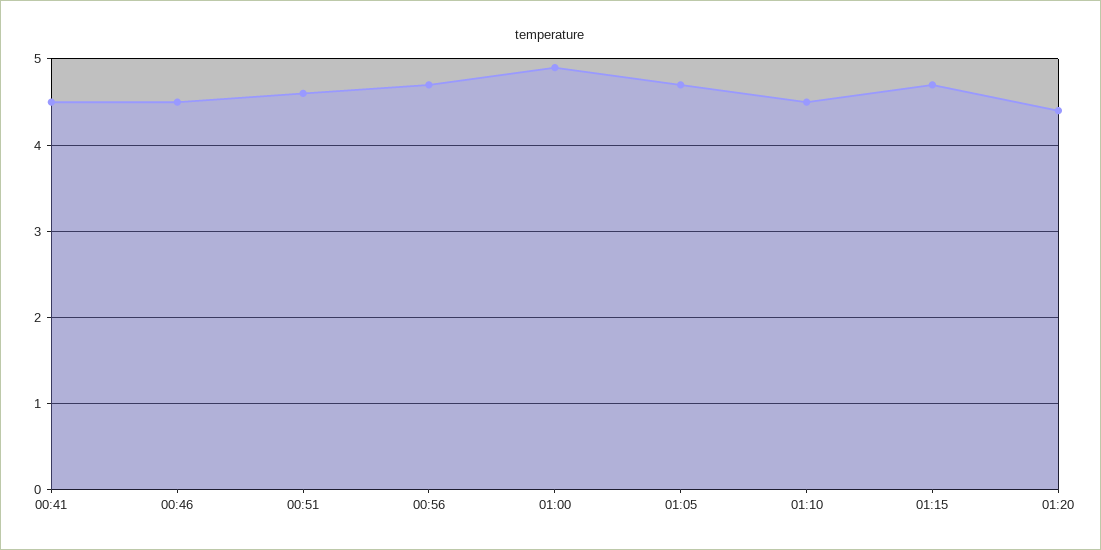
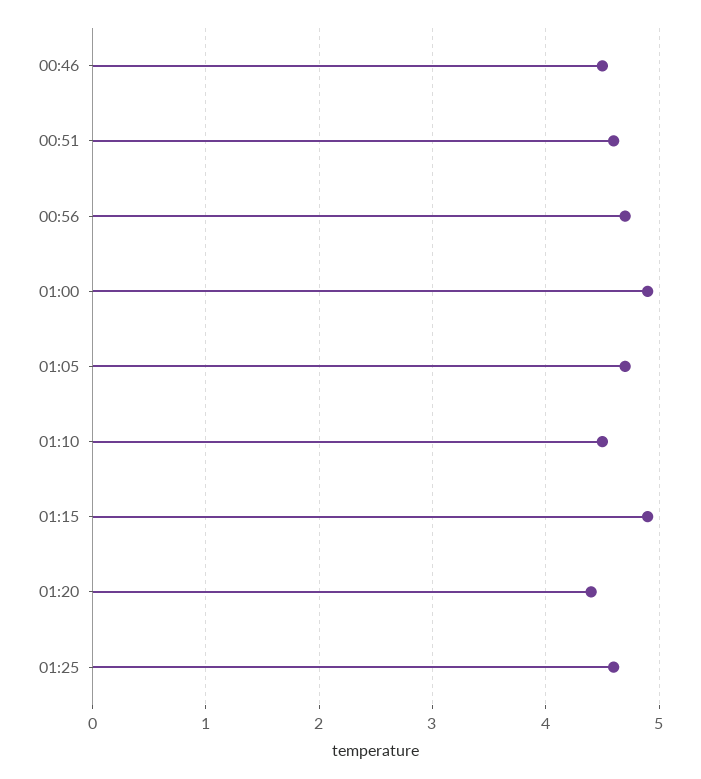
00:41: 4.5 -> none
01:15: 4.7 -> 4.9
01:25: none -> 4.6

